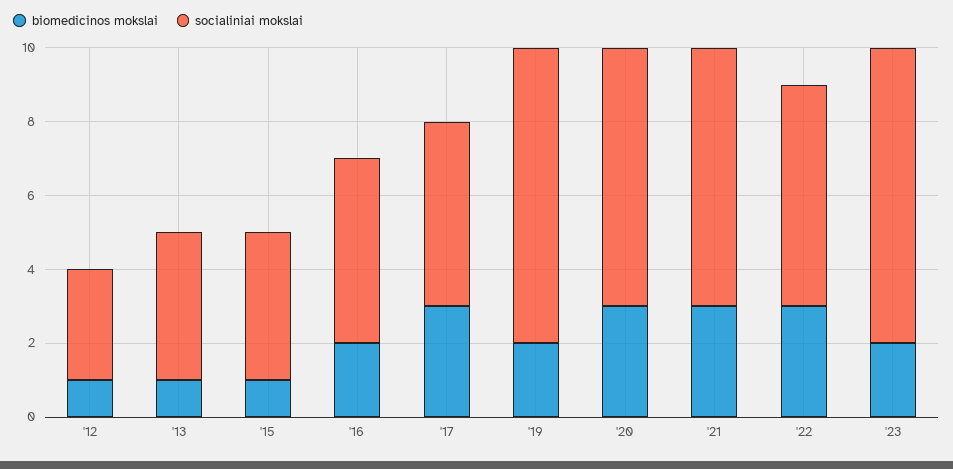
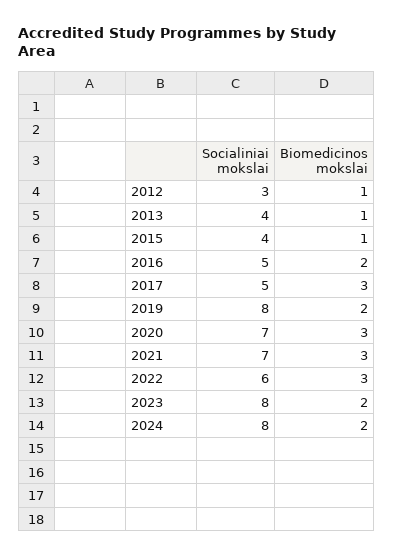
socialiniai mokslai, 2024: none -> 8
biomedicinos mokslai, 2024: none -> 2

